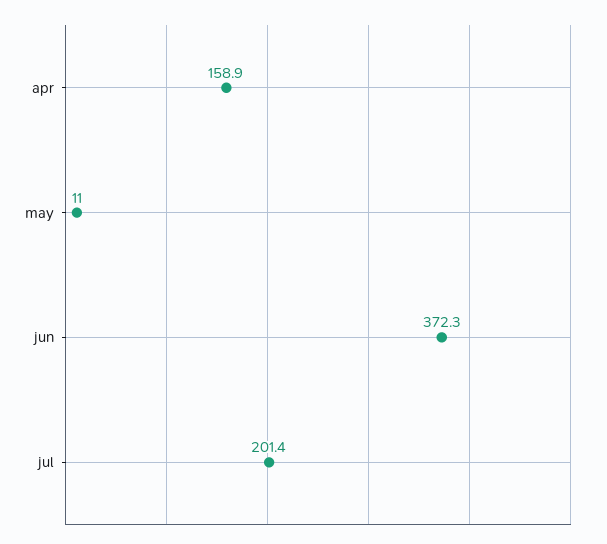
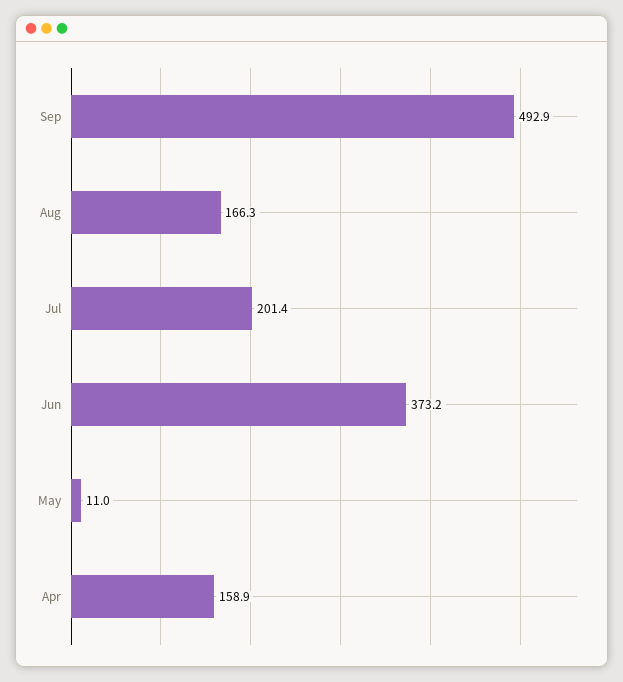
jun: 372.3 -> 373.2
Sep: none -> 492.9
Aug: none -> 166.3

